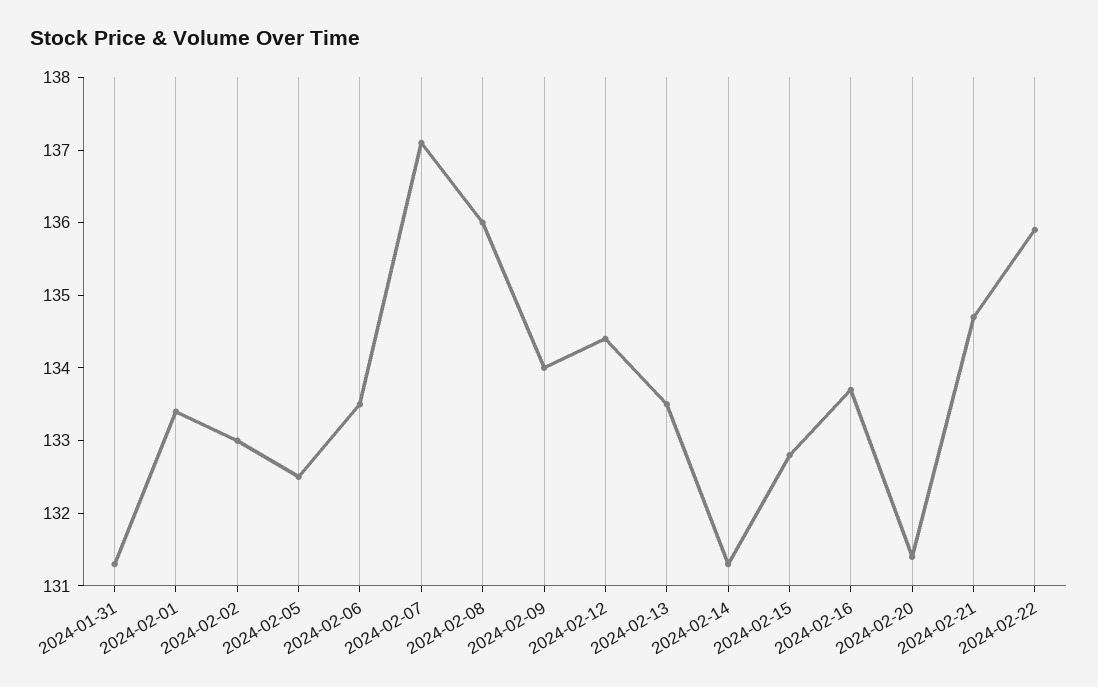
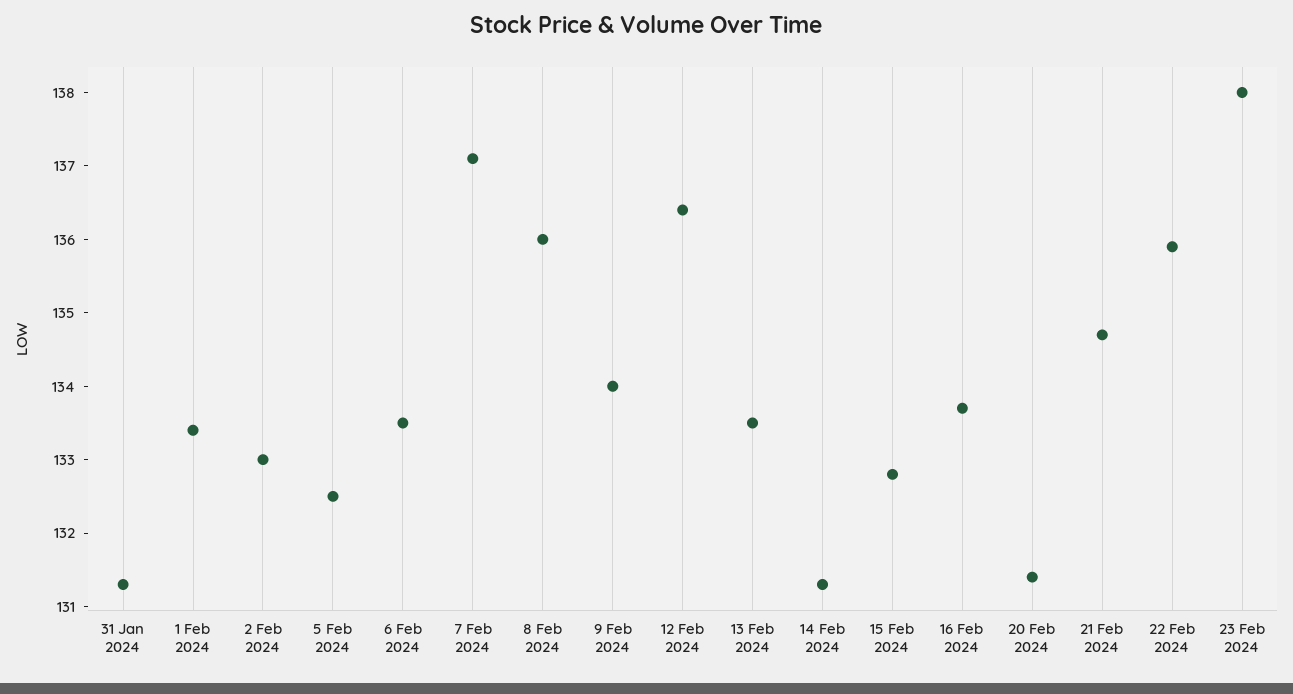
2024-02-12: 134.5 -> 136.5
23 Feb 2024: none -> 138

